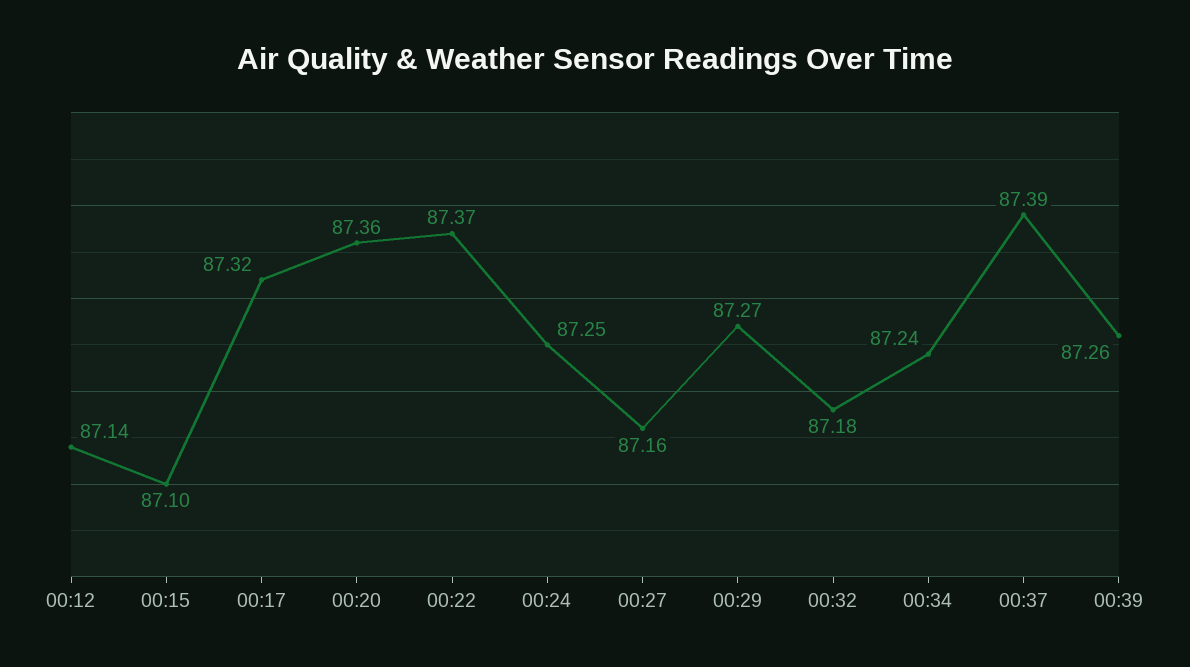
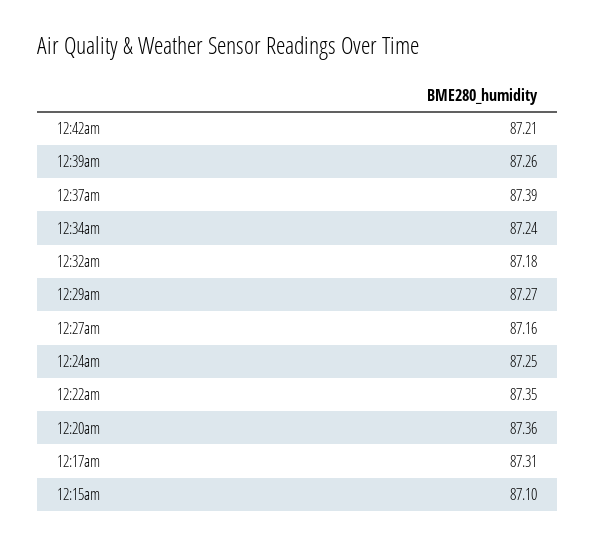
00:12: 87.14 -> none
00:17: 87.32 -> 87.31
00:22: 87.37 -> 87.35
12:42am: none -> 87.21

